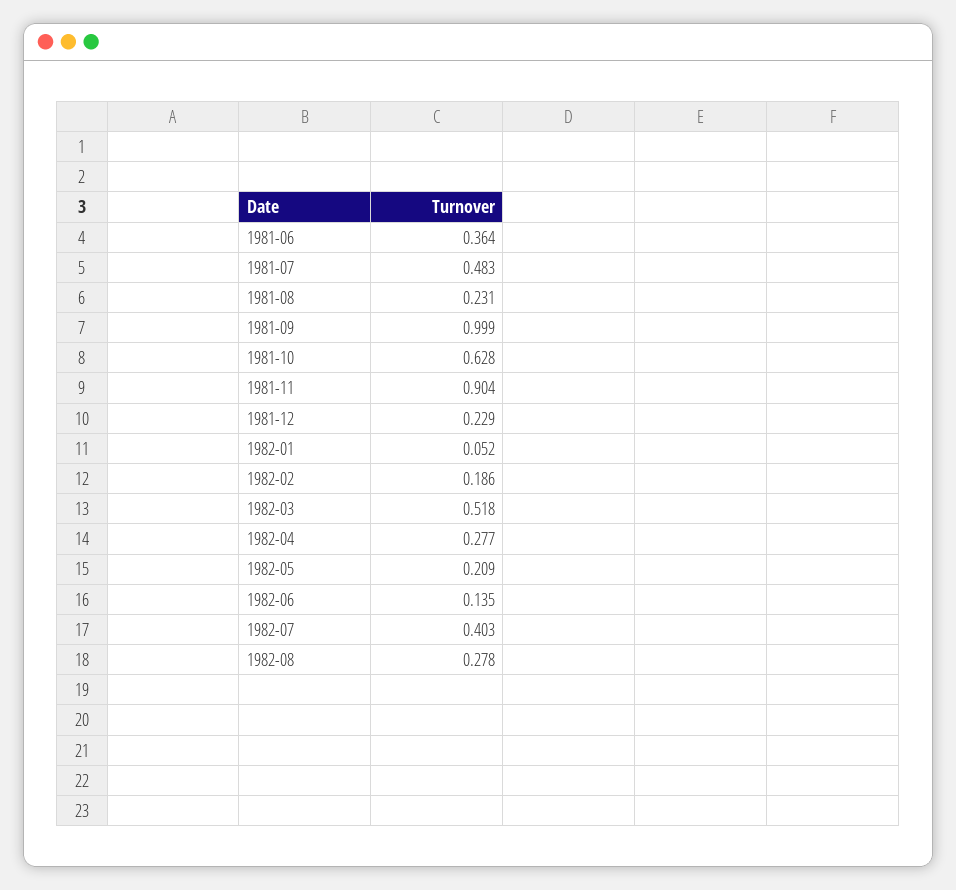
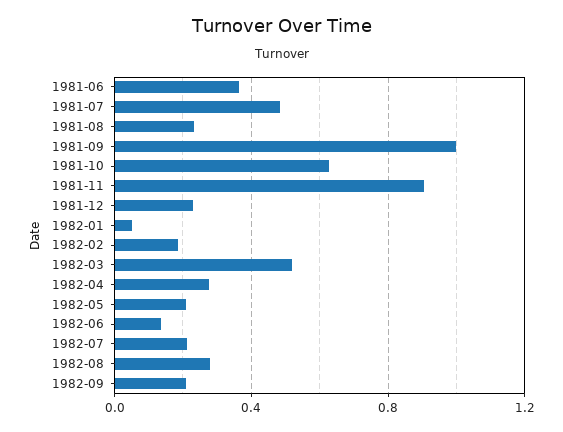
1982-07: 0.403 -> 0.2
1982-09: none -> 0.2

